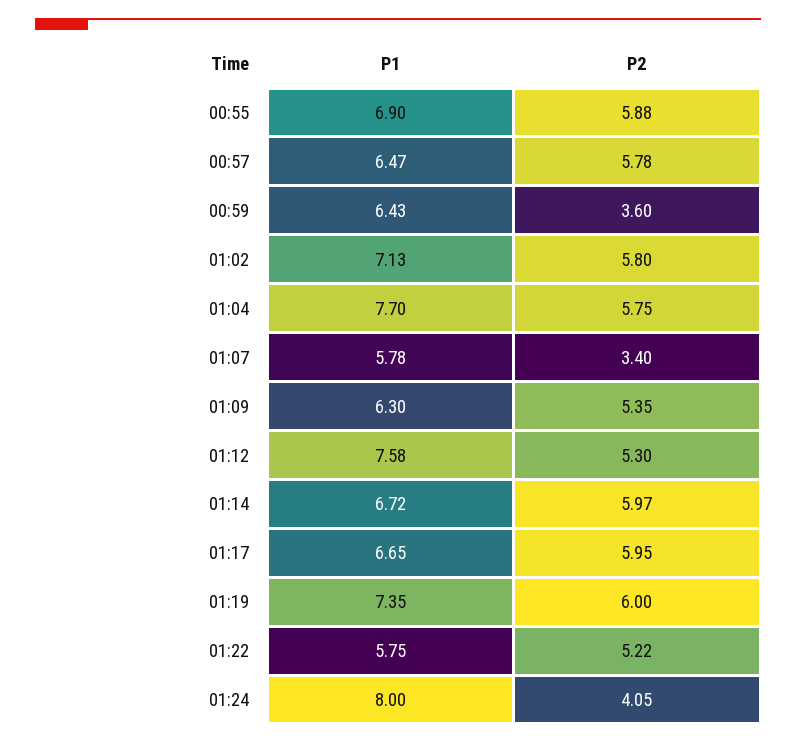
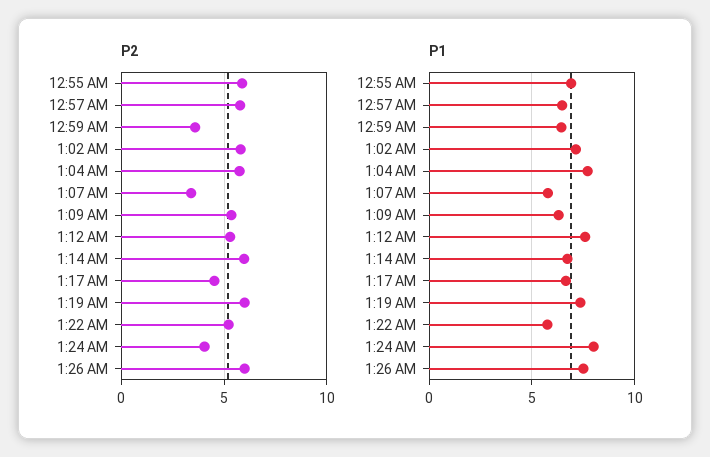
P2, 01:17: 5.95 -> 4.5
P2, 1:26 AM: none -> 6
P1, 1:26 AM: none -> 7.5

